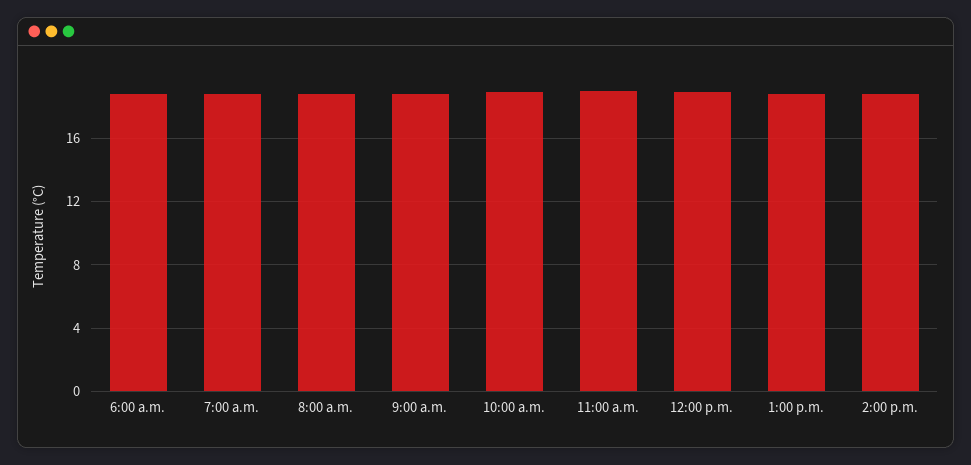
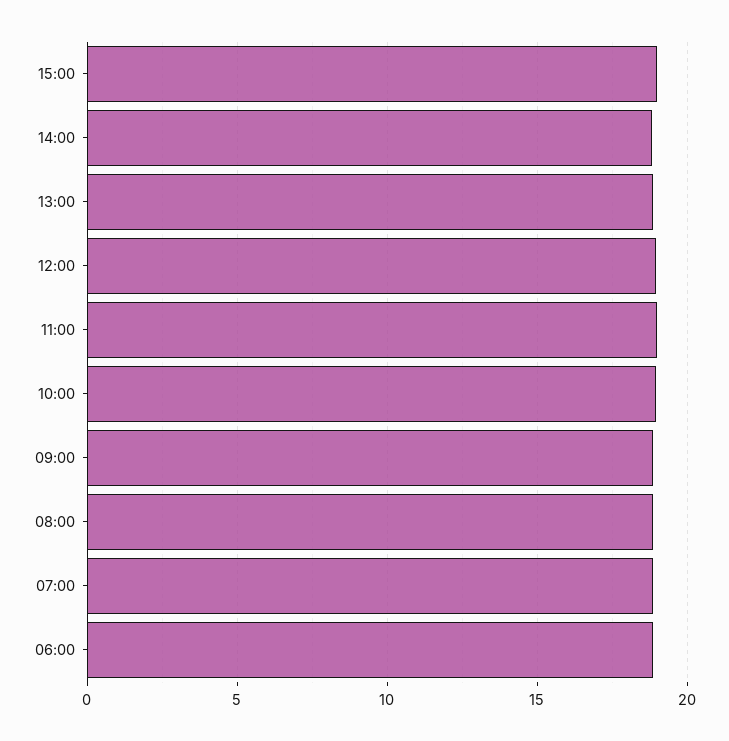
15:00: none -> 19

